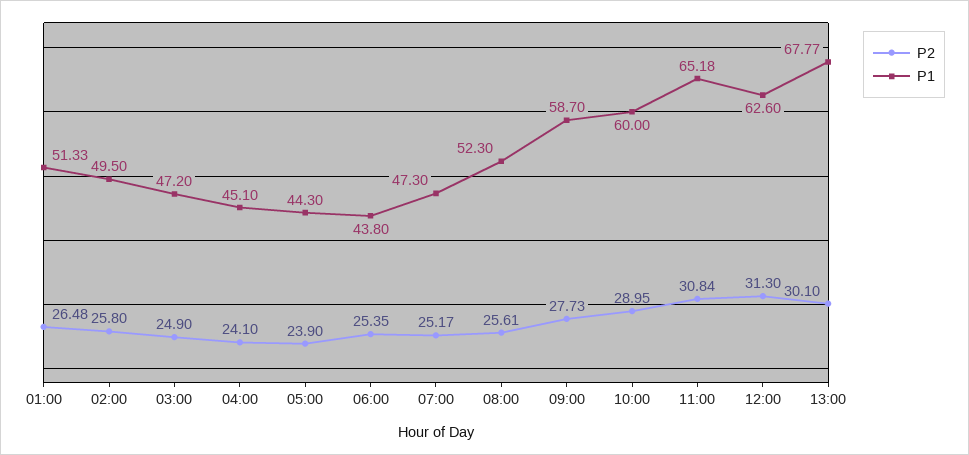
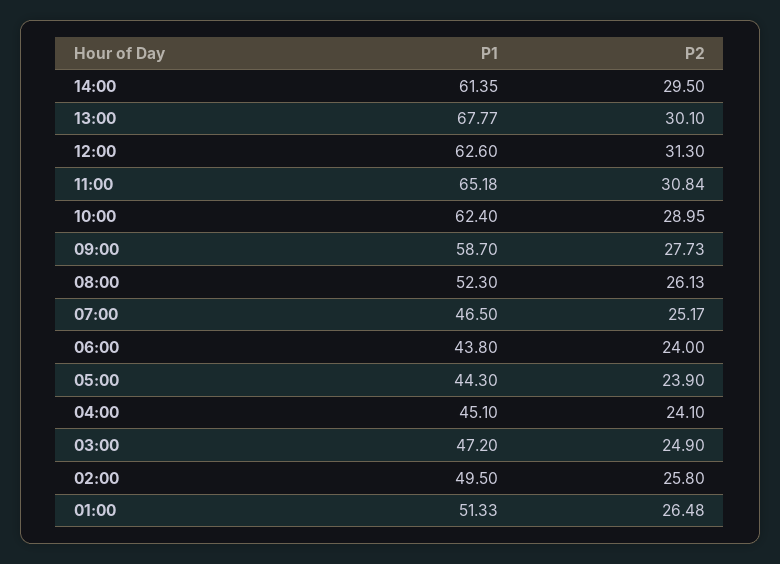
P2, 06:00: 25.35 -> 24
P1, 07:00: 47.3 -> 46.5
P2, 08:00: 25.61 -> 26.13
P1, 10:00: 60 -> 62.4
P1, 14:00: none -> 61.35
P2, 14:00: none -> 29.5

